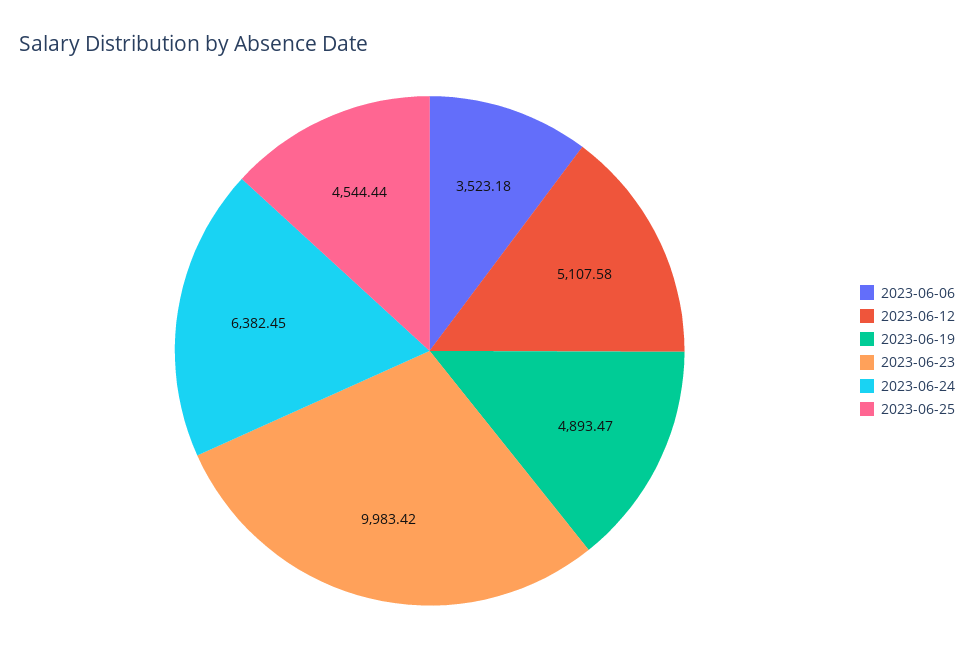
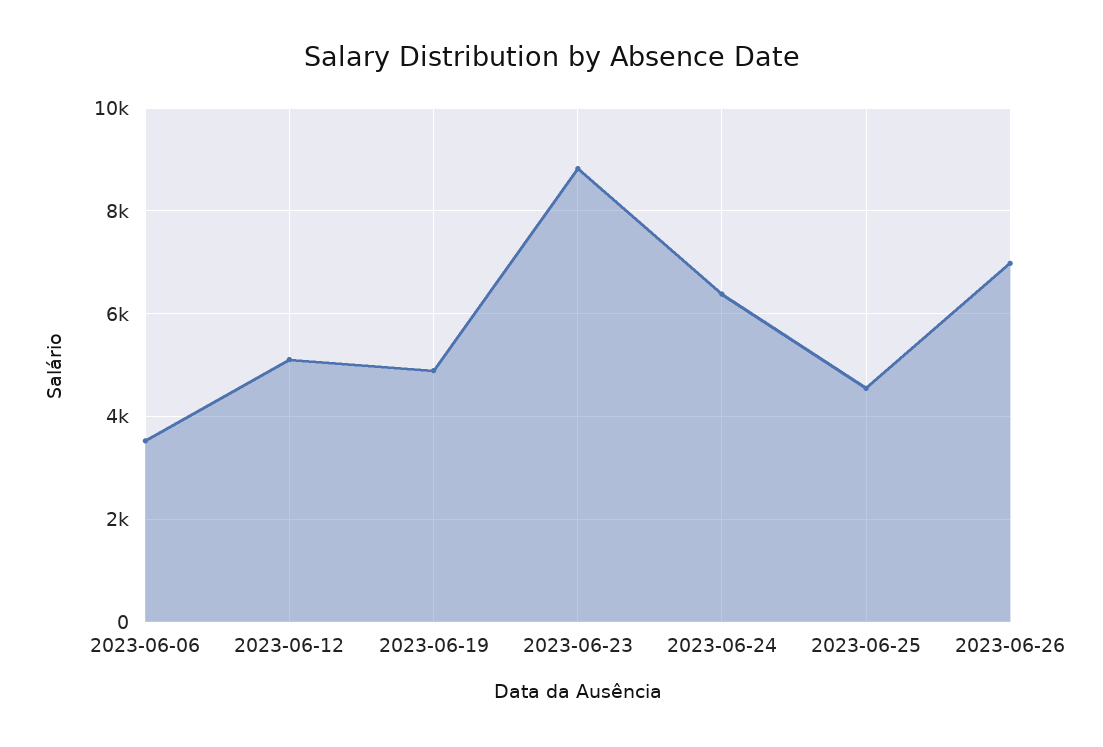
2023-06-23: 9983.42 -> 8800
2023-06-26: none -> 7000

